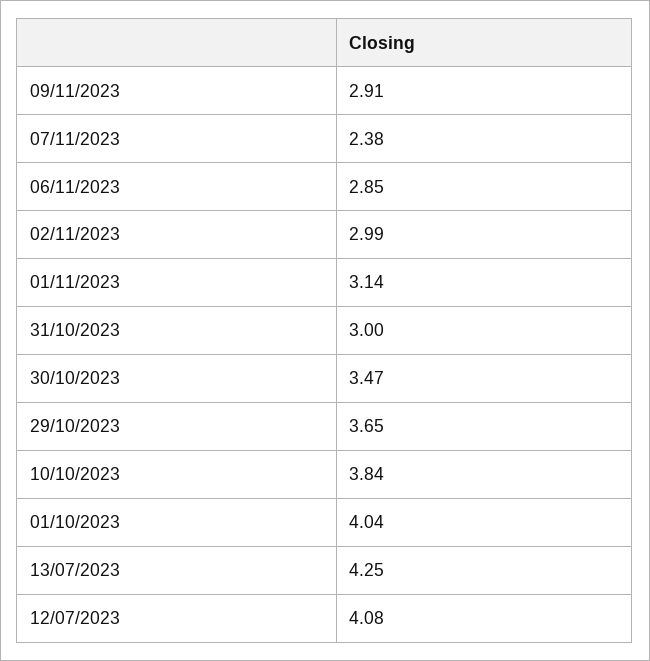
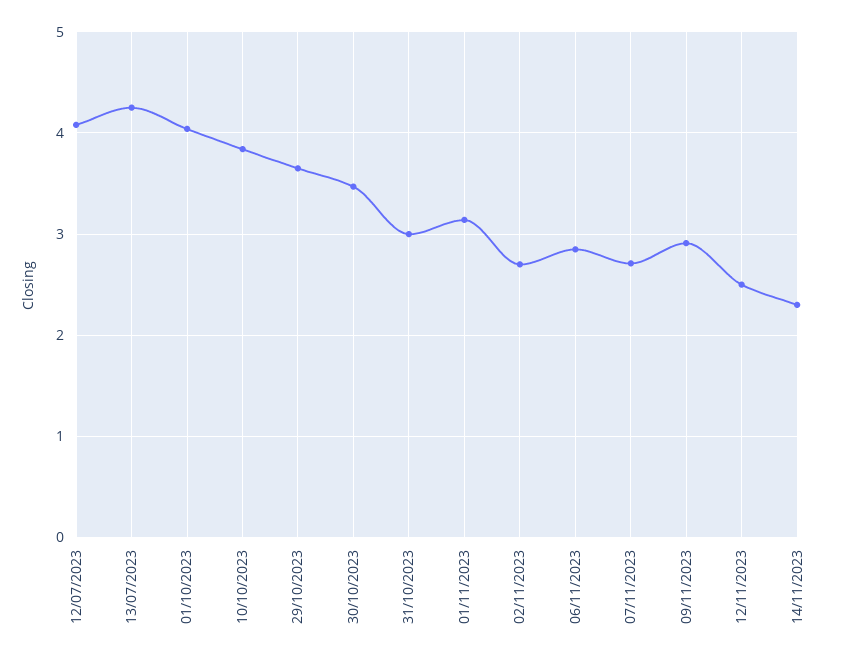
07/11/2023: 2.38 -> 2.7
02/11/2023: 2.99 -> 2.7
12/11/2023: none -> 2.5
14/11/2023: none -> 2.3

